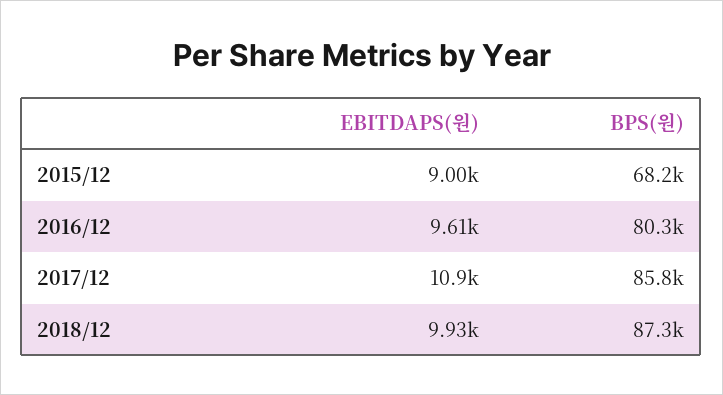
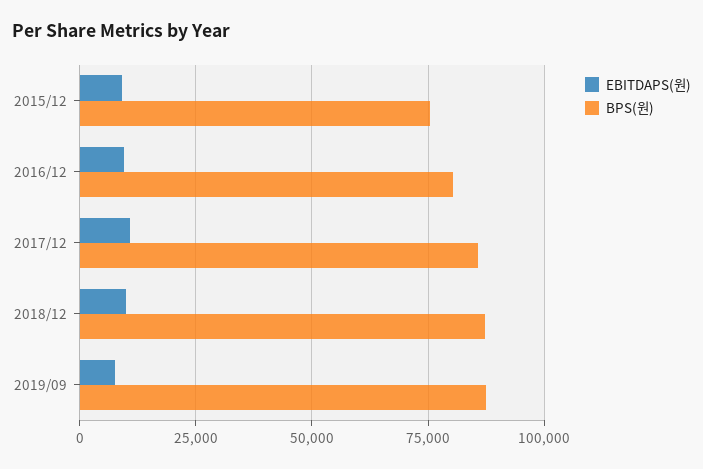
BPS(원), 2015/12: 68200 -> 75000
EBITDAPS(원), 2019/09: none -> 7500
BPS(원), 2019/09: none -> 87500

